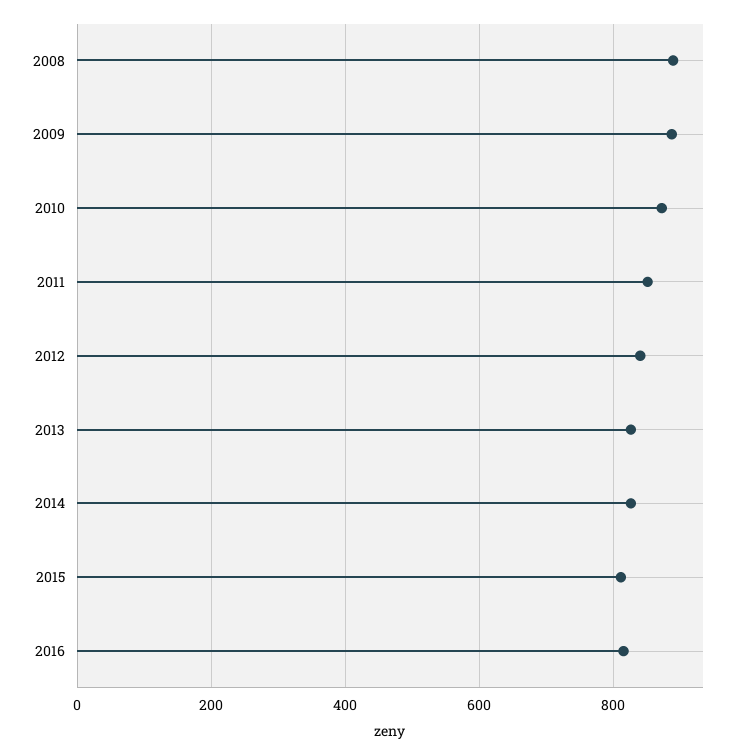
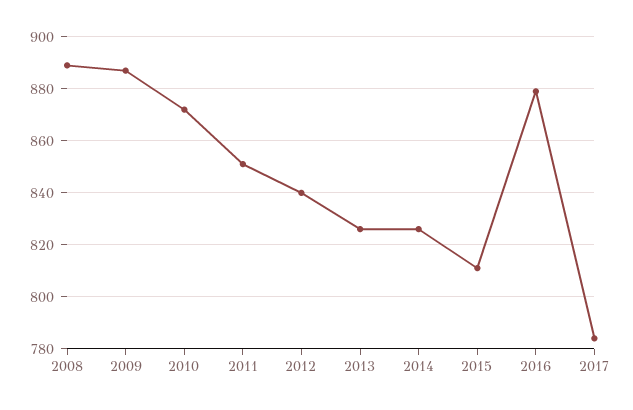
2016: 820 -> 880
2017: none -> 785

